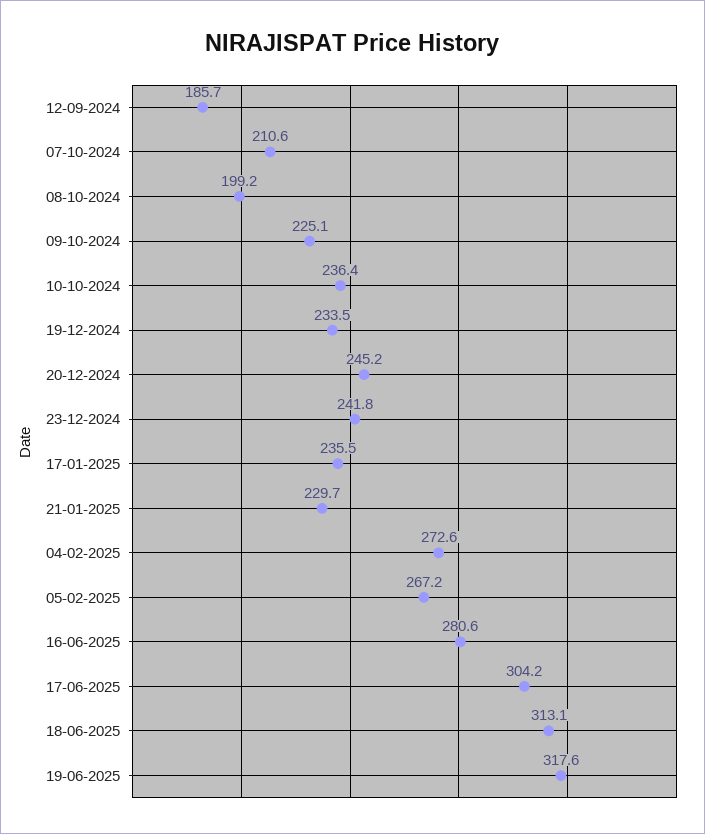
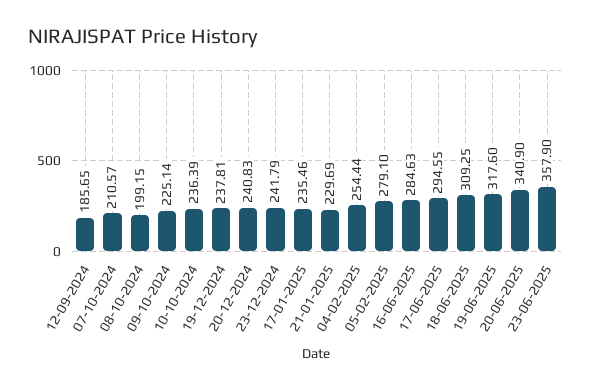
19-12-2024: 233.5 -> 237.81
20-12-2024: 245.2 -> 240.83
04-02-2025: 272.6 -> 254.44
05-02-2025: 267.2 -> 279.1
16-06-2025: 280.6 -> 284.63
17-06-2025: 304.2 -> 294.55
18-06-2025: 313.1 -> 309.25
20-06-2025: none -> 340.9
23-06-2025: none -> 357.9

